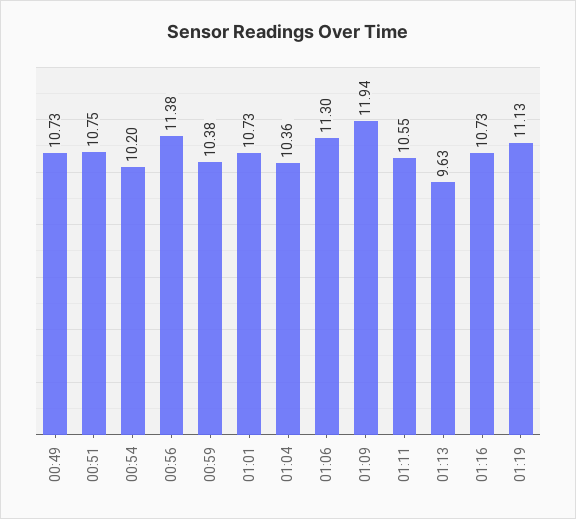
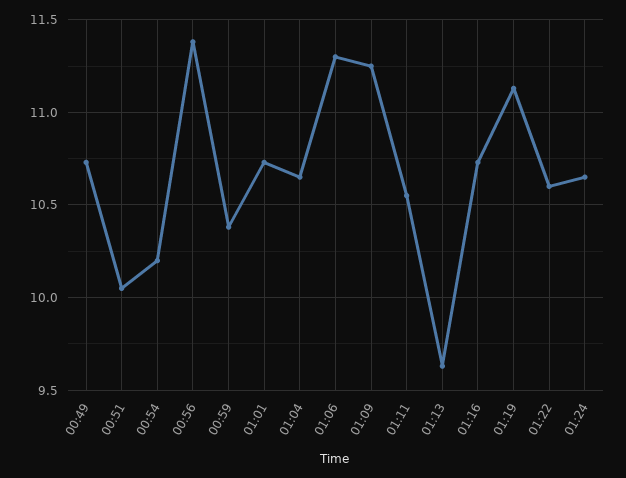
00:51: 10.75 -> 10.05
01:04: 10.36 -> 10.65
01:09: 11.94 -> 11.25
01:22: none -> 10.6
01:24: none -> 10.65

